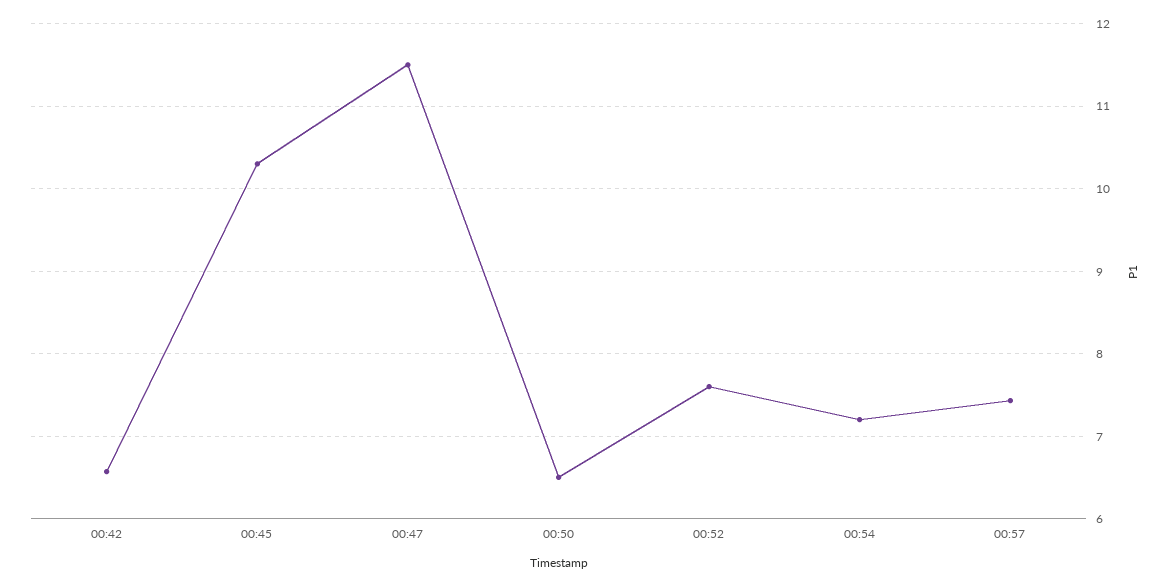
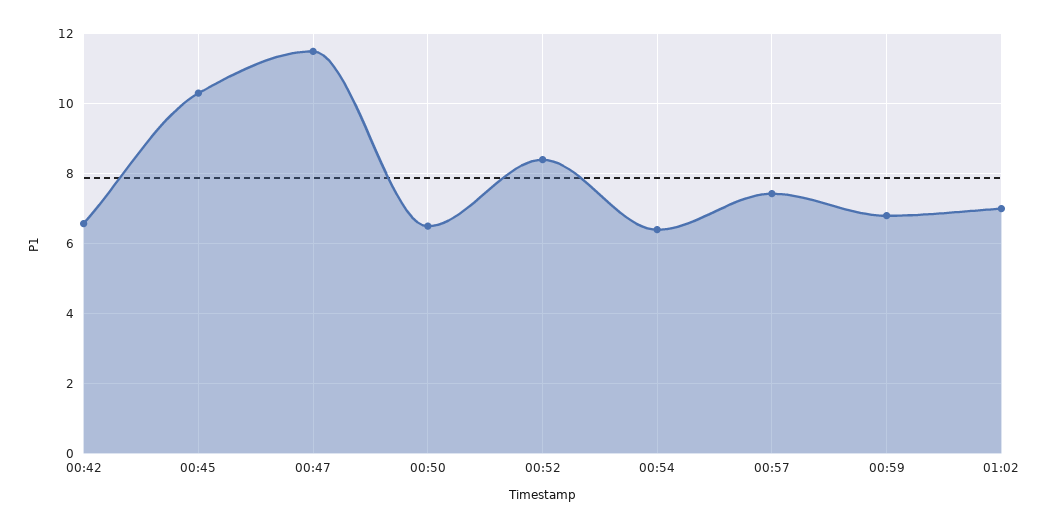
00:52: 7.6 -> 8.4
00:54: 7.2 -> 6.4
00:59: none -> 6.8
01:02: none -> 7

